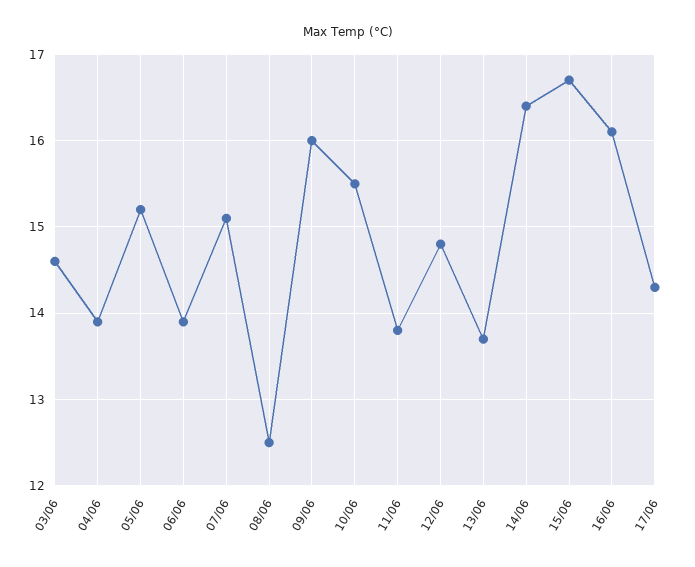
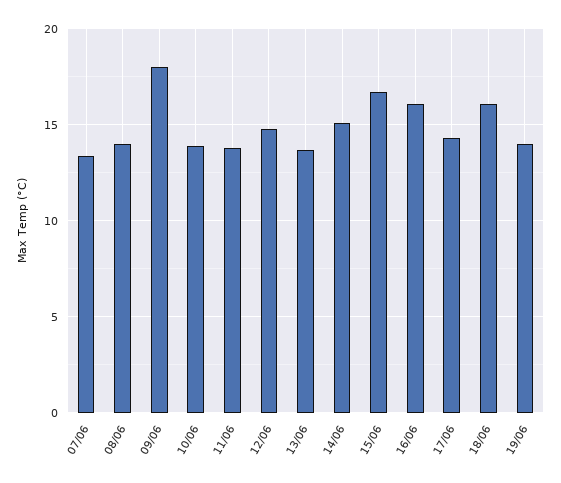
03/06: 14.6 -> none
04/06: 13.9 -> none
05/06: 15.2 -> none
06/06: 13.9 -> none
07/06: 15.1 -> 13.5
08/06: 12.5 -> 14
09/06: 16 -> 18
10/06: 15.5 -> 14
14/06: 16.4 -> 15
18/06: none -> 16
19/06: none -> 14

